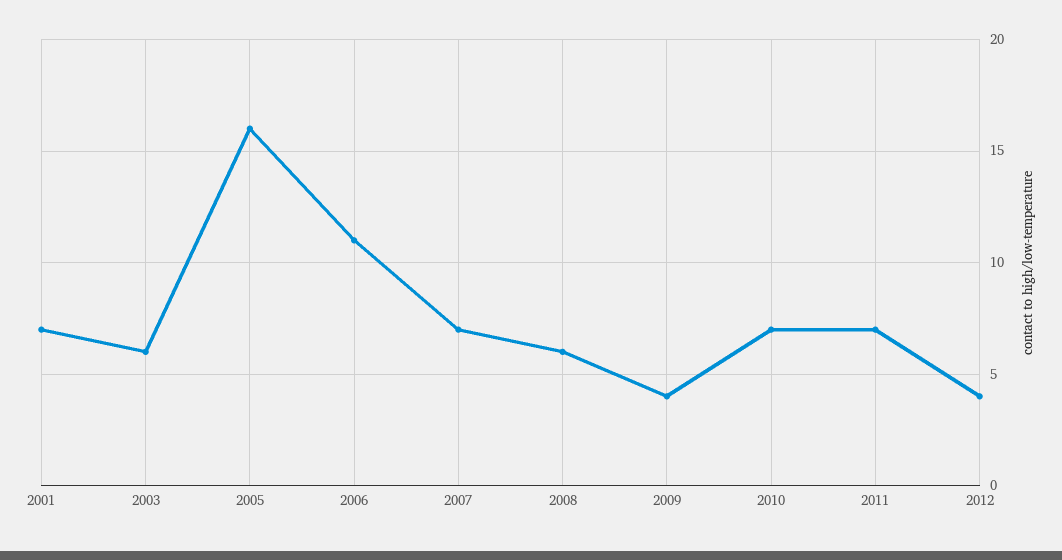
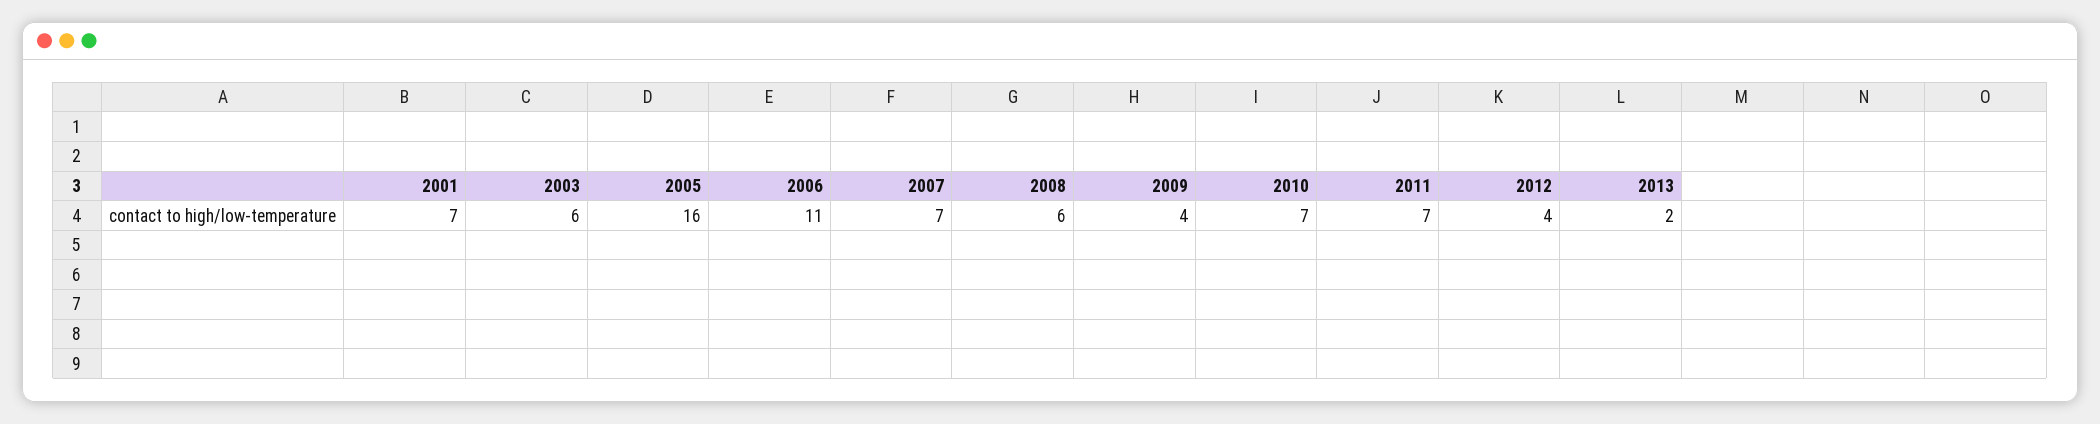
2013: none -> 2

